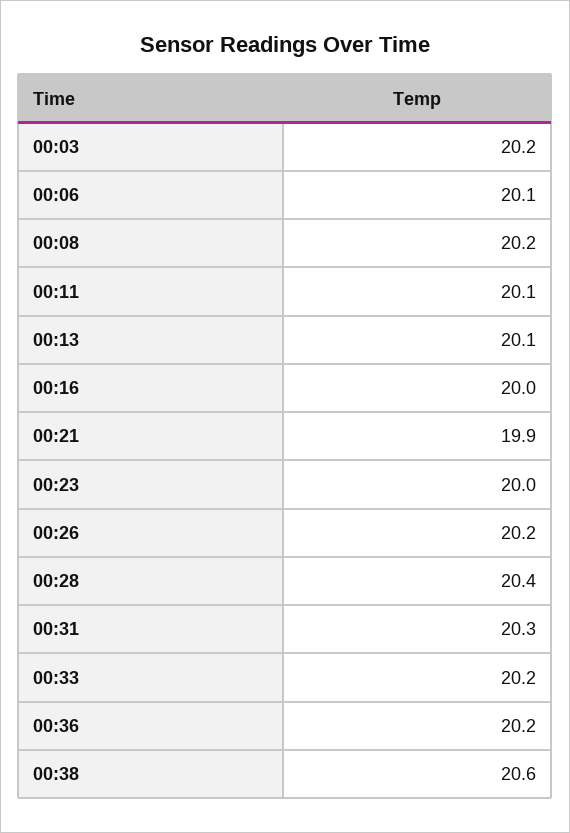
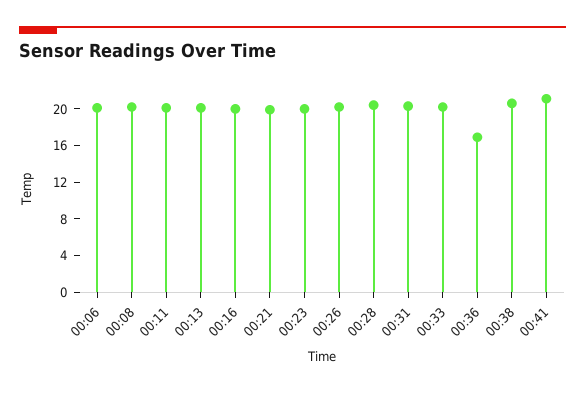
00:03: 20.2 -> none
00:36: 20.2 -> 17
00:41: none -> 21

